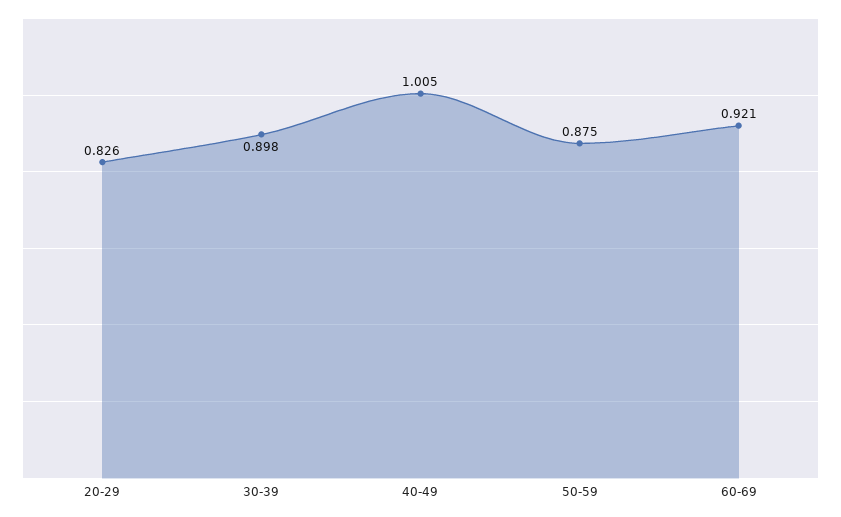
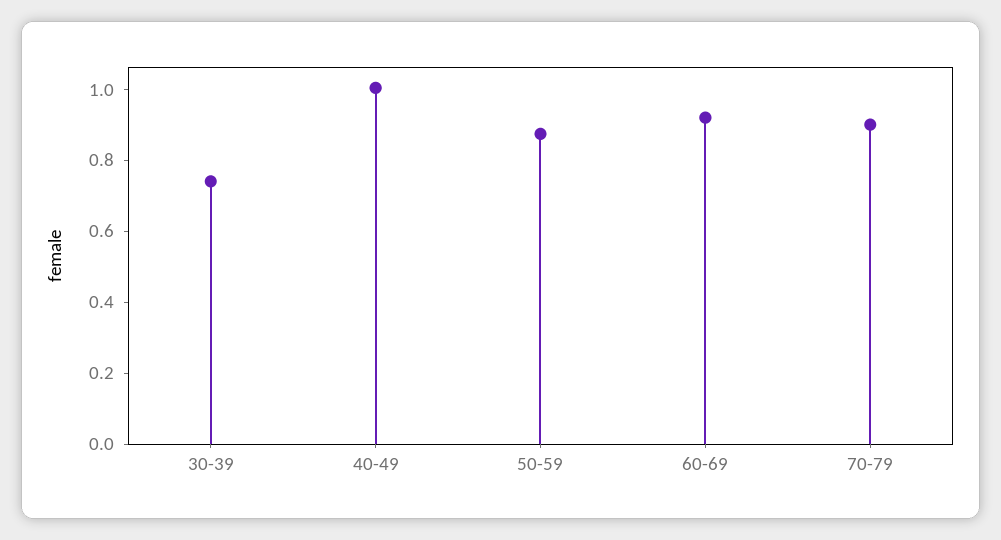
20-29: 0.826 -> none
30-39: 0.898 -> 0.75
70-79: none -> 0.9

